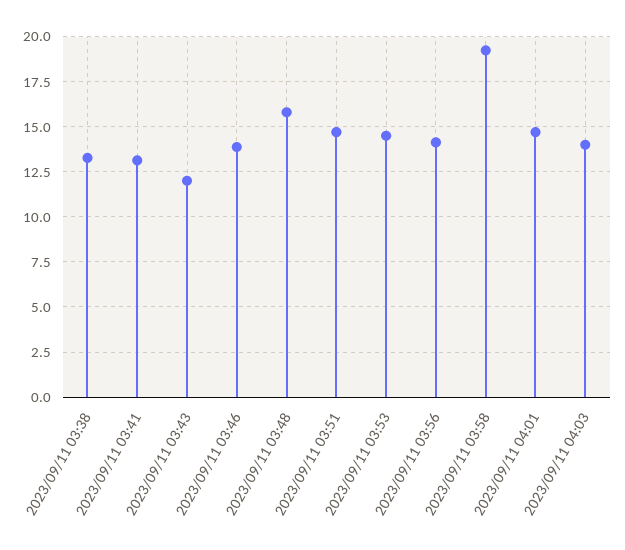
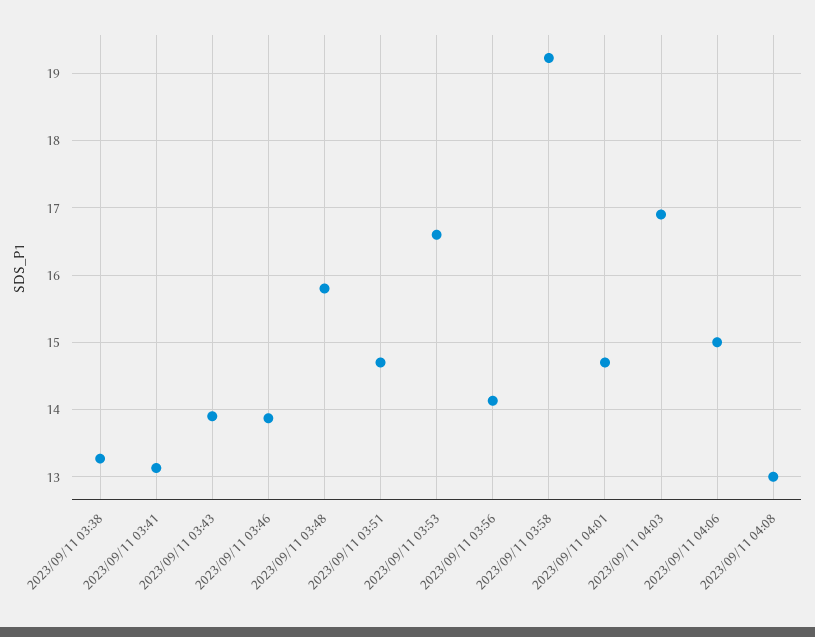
2023/09/11 03:43: 12 -> 13.9
2023/09/11 03:53: 14.5 -> 16.6
2023/09/11 04:03: 14 -> 16.9
2023/09/11 04:06: none -> 15
2023/09/11 04:08: none -> 13

